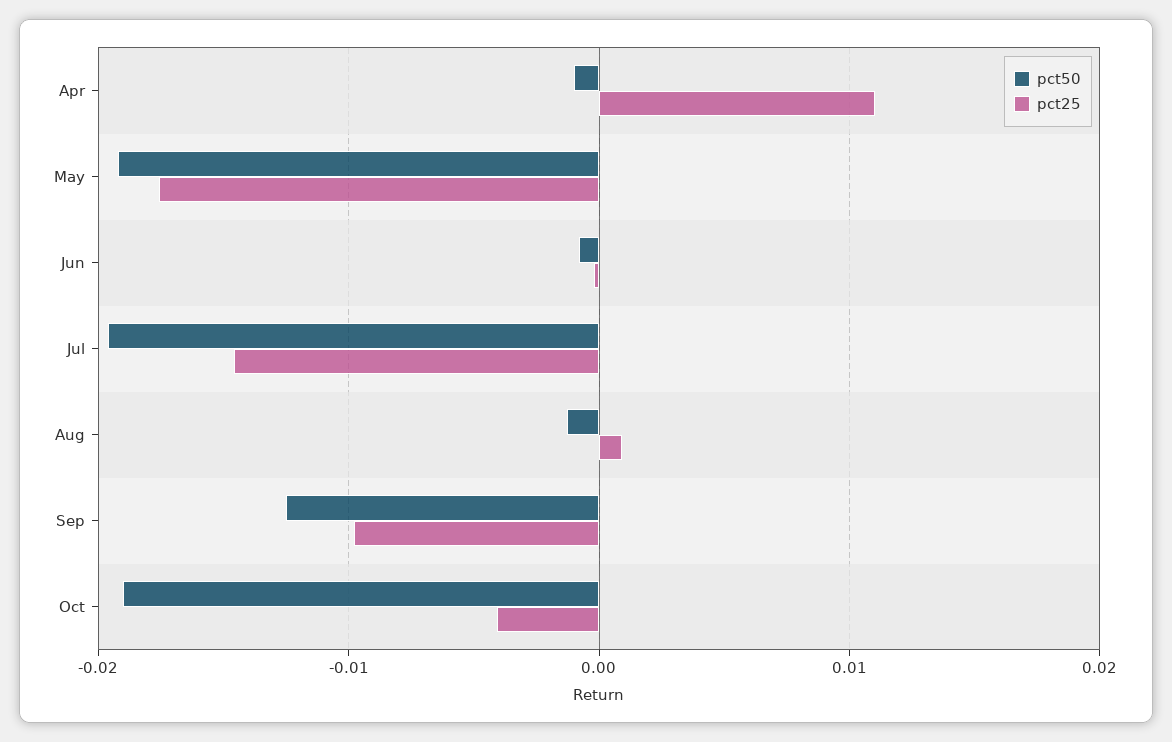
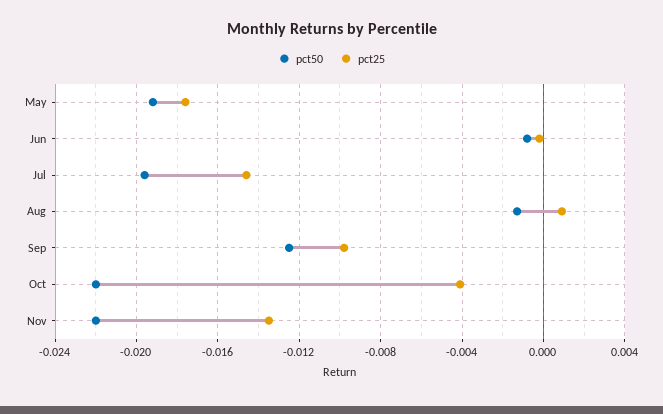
pct50, Apr: -0.001 -> none
pct25, Apr: 0.011 -> none
pct50, Oct: -0.019 -> -0.022
pct50, Nov: none -> -0.022
pct25, Nov: none -> -0.0135

